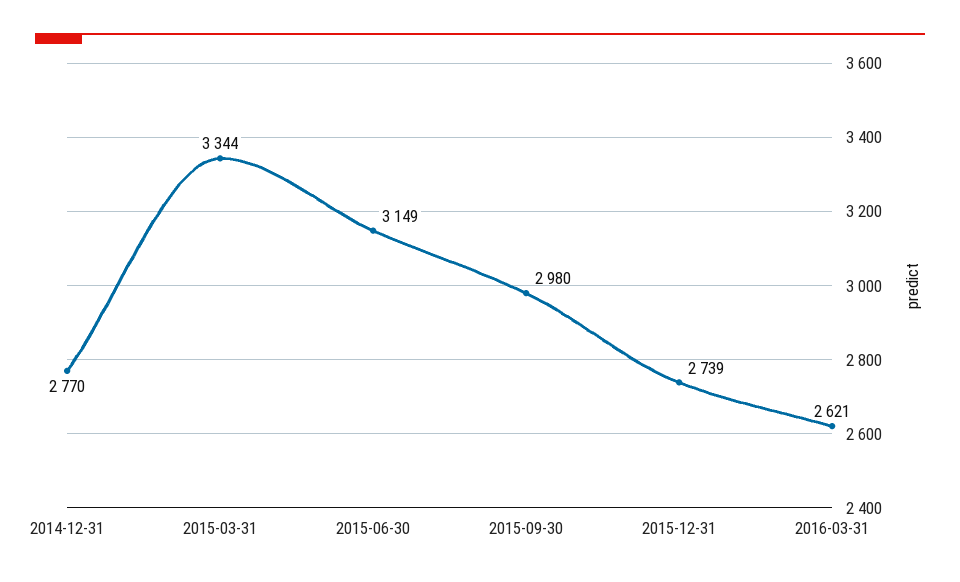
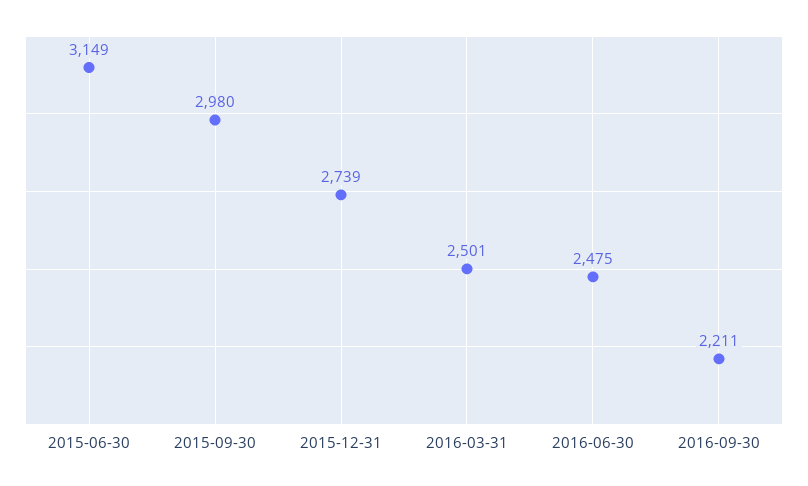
2014-12-31: 2770 -> none
2015-03-31: 3344 -> none
2016-03-31: 2621 -> 2501
2016-06-30: none -> 2475
2016-09-30: none -> 2211

